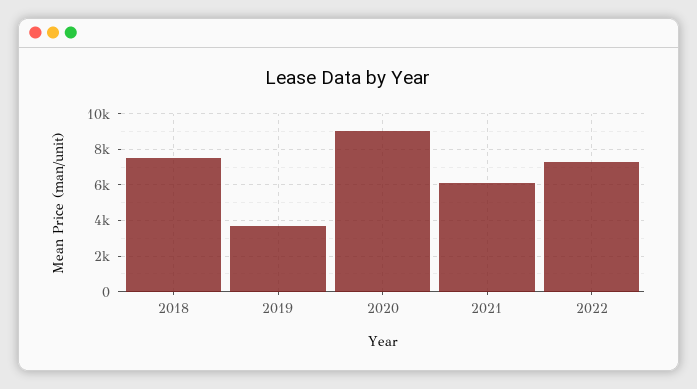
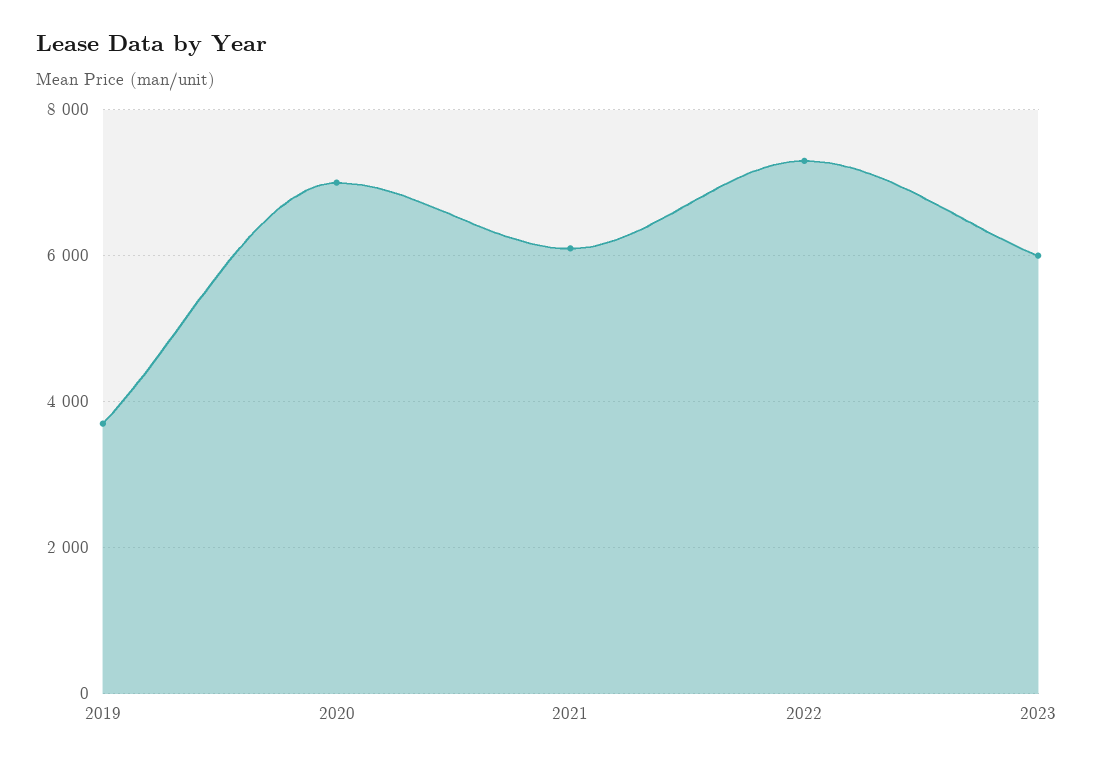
2018: 7500 -> none
2020: 9000 -> 7000
2023: none -> 6000

